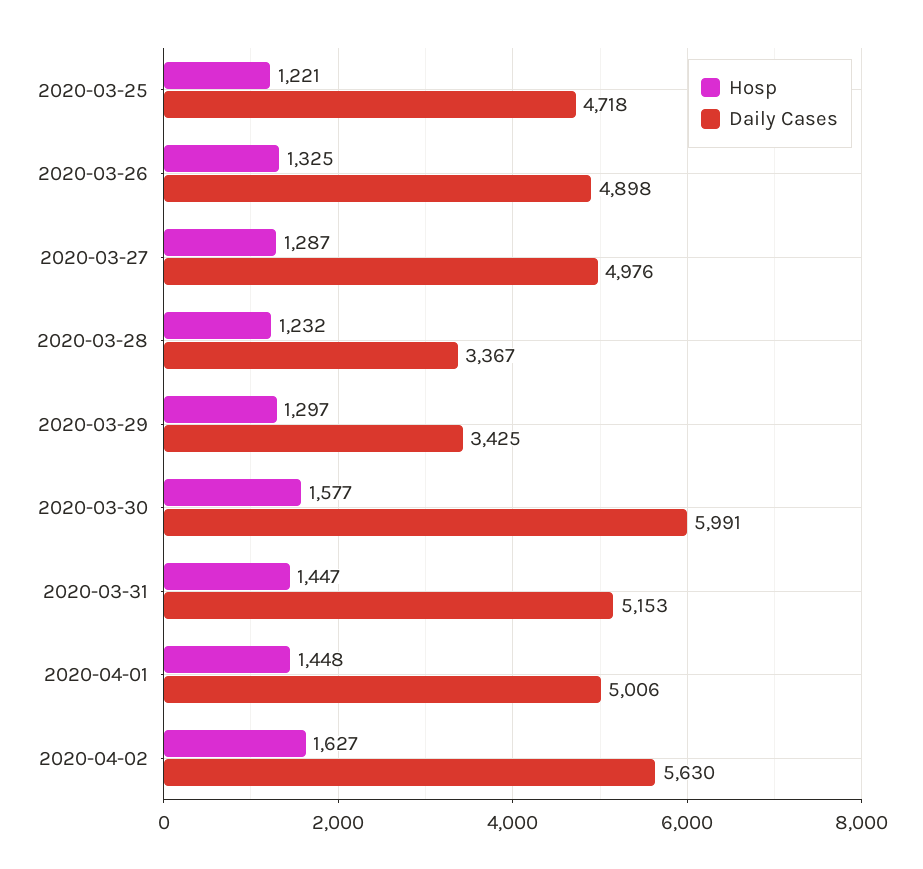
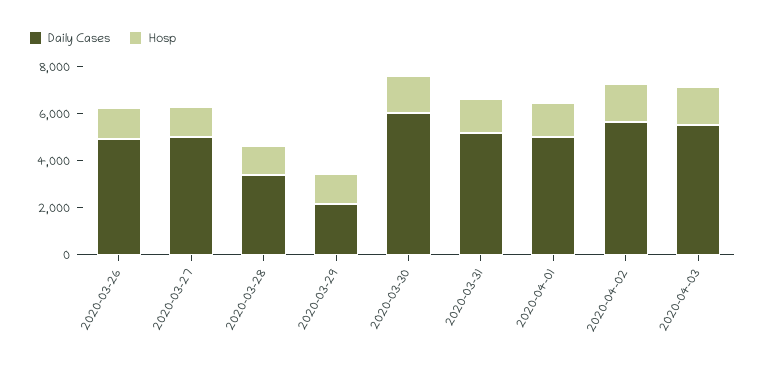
Hosp, 2020-03-25: 1221 -> none
Daily Cases, 2020-03-25: 4718 -> none
Daily Cases, 2020-03-29: 3425 -> 2000
Daily Cases, 2020-04-03: none -> 5500
Hosp, 2020-04-03: none -> 1500

